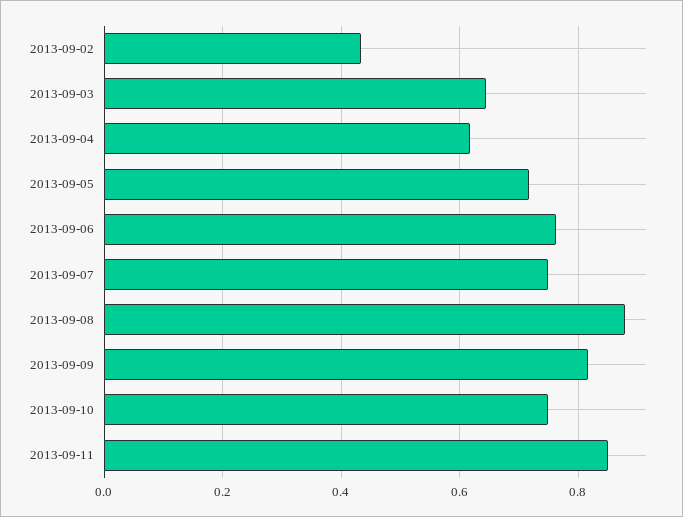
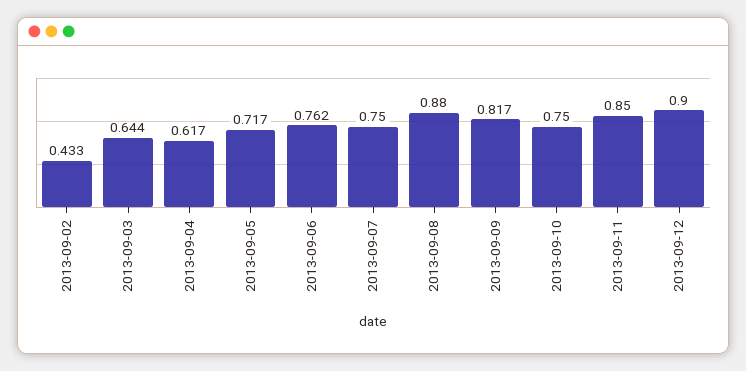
2013-09-12: none -> 0.9

